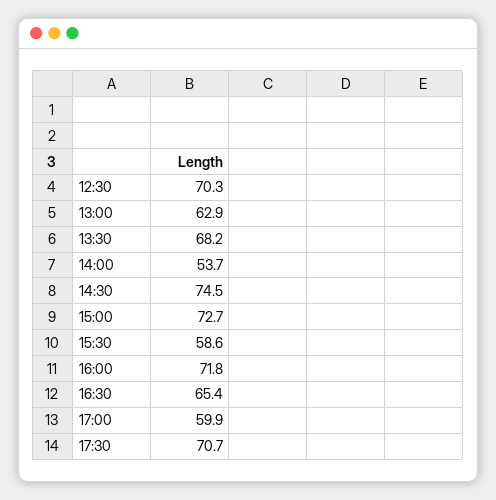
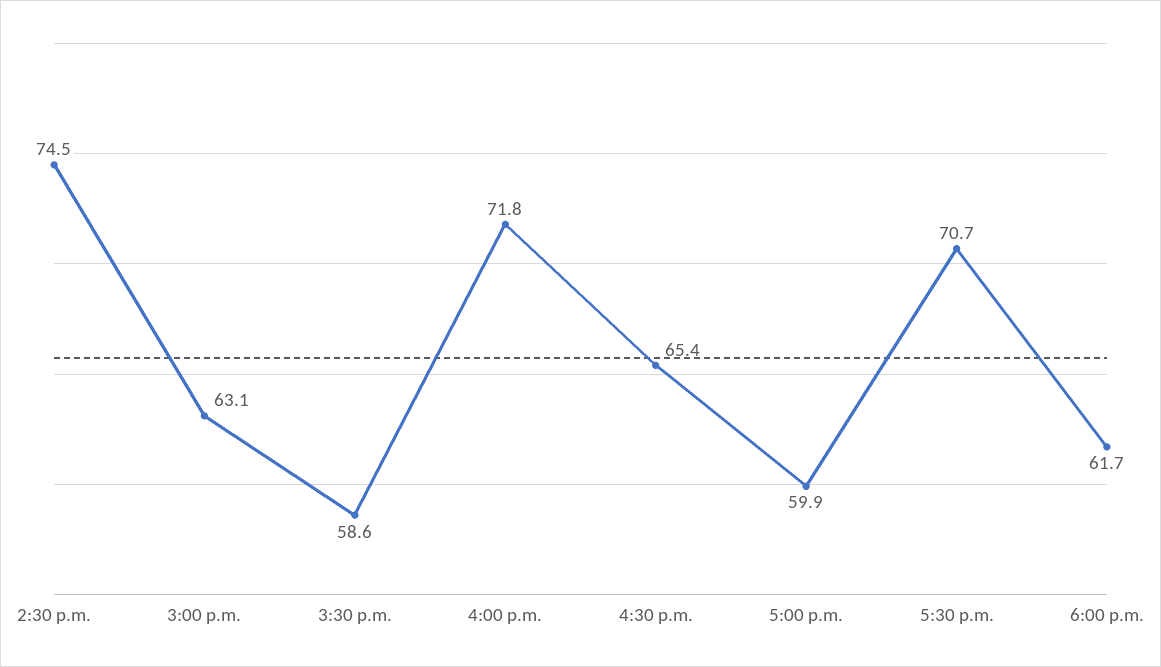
12:30: 70.3 -> none
13:00: 62.9 -> none
13:30: 68.2 -> none
14:00: 53.7 -> none
15:00: 72.7 -> 63.1
6:00 p.m.: none -> 61.7

